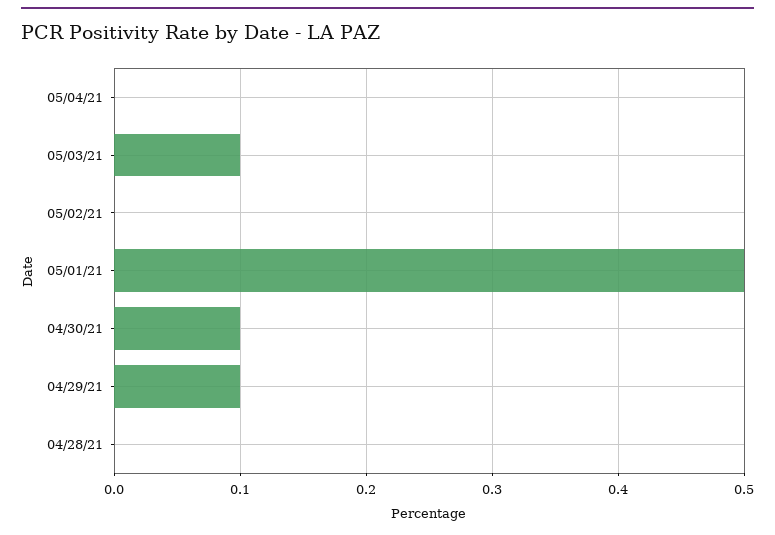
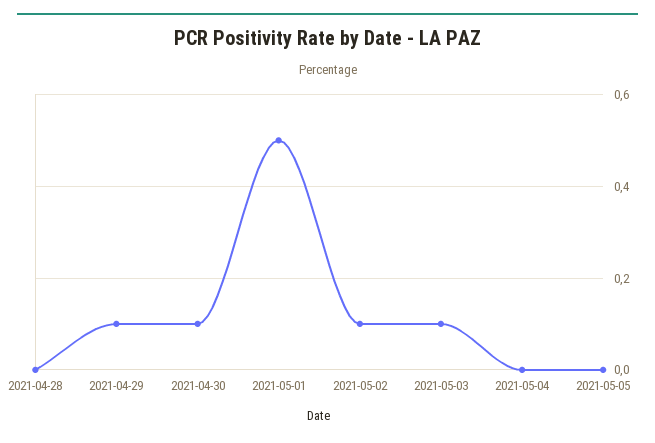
05/02/21: 0 -> 0.1
2021-05-05: none -> 0

